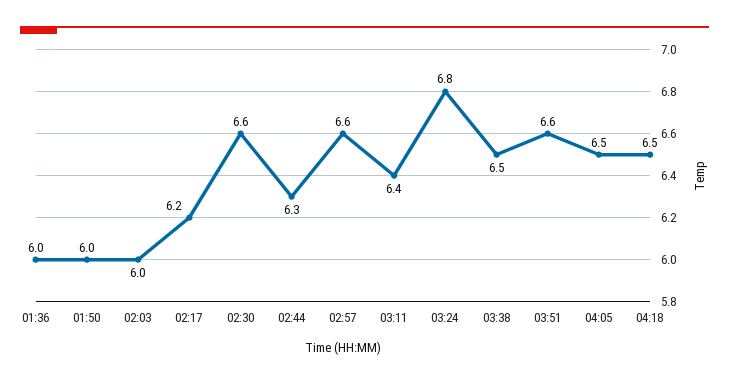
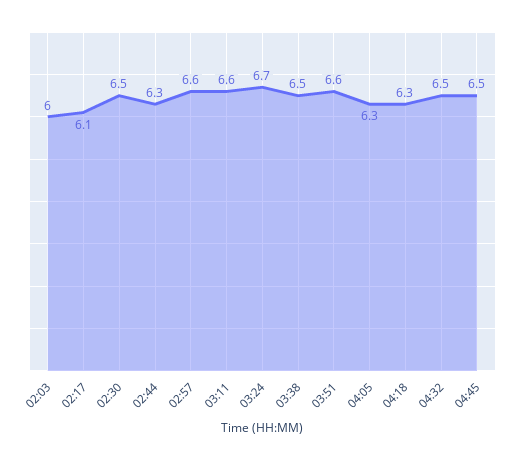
01:36: 6 -> none
01:50: 6 -> none
02:17: 6.2 -> 6.1
02:30: 6.6 -> 6.5
03:11: 6.4 -> 6.6
03:24: 6.8 -> 6.7
04:05: 6.5 -> 6.3
04:18: 6.5 -> 6.3
04:32: none -> 6.5
04:45: none -> 6.5

